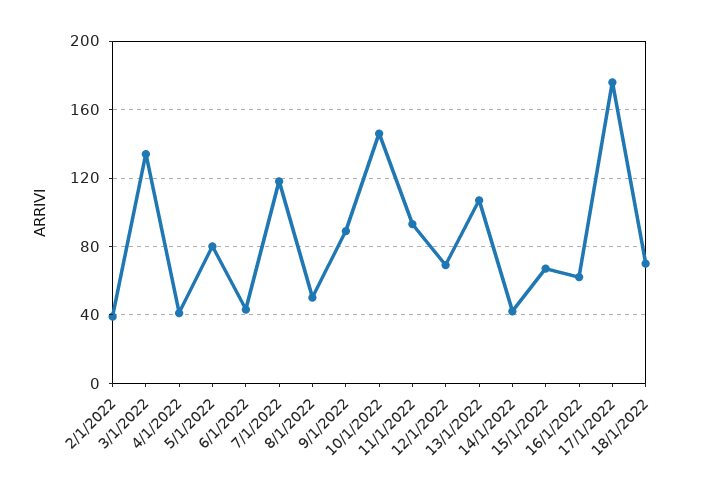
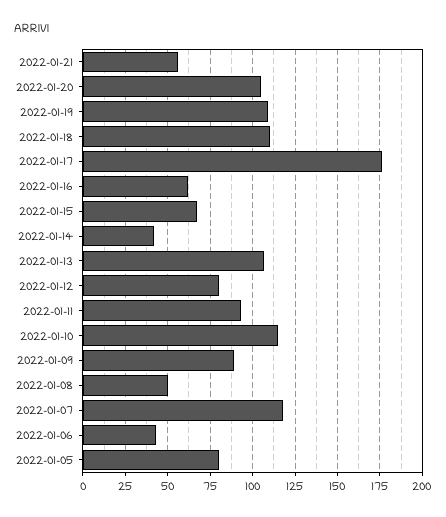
2/1/2022: 40 -> none
3/1/2022: 135 -> none
4/1/2022: 40 -> none
10/1/2022: 145 -> 115
12/1/2022: 70 -> 80
18/1/2022: 70 -> 110
2022-01-21: none -> 55
2022-01-20: none -> 105
2022-01-19: none -> 110

